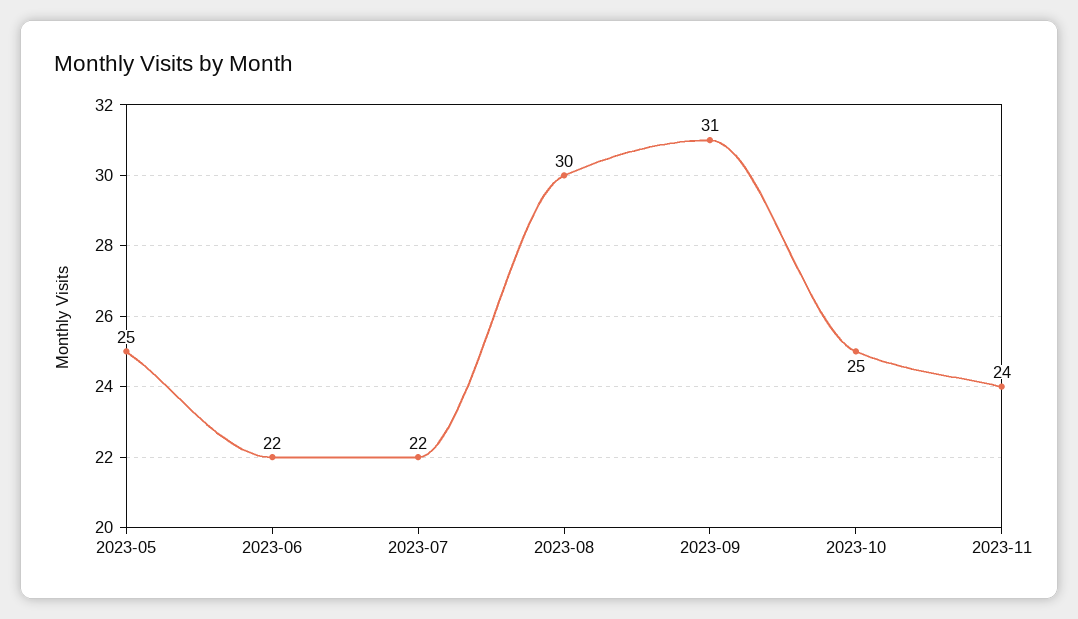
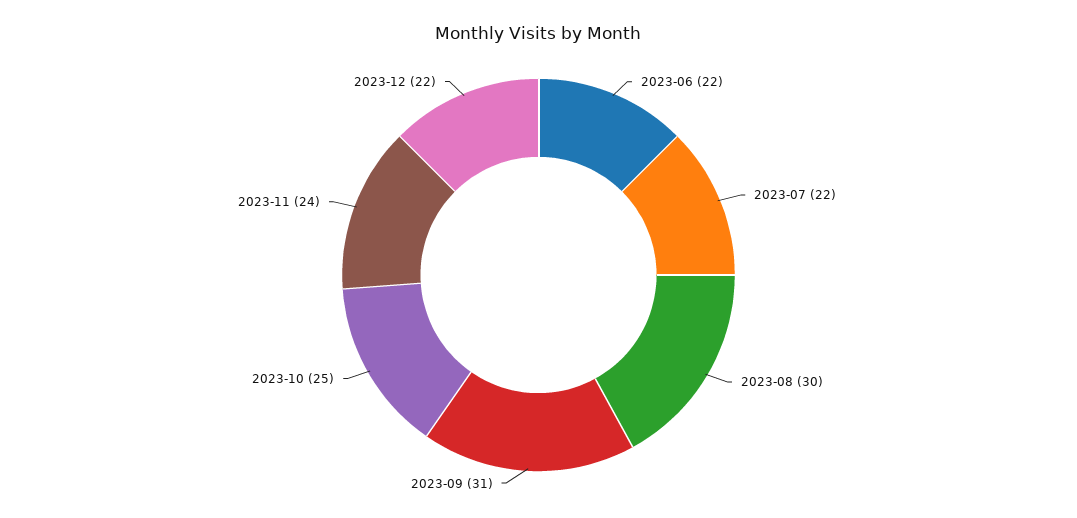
2023-05: 25 -> none
2023-12: none -> 22

